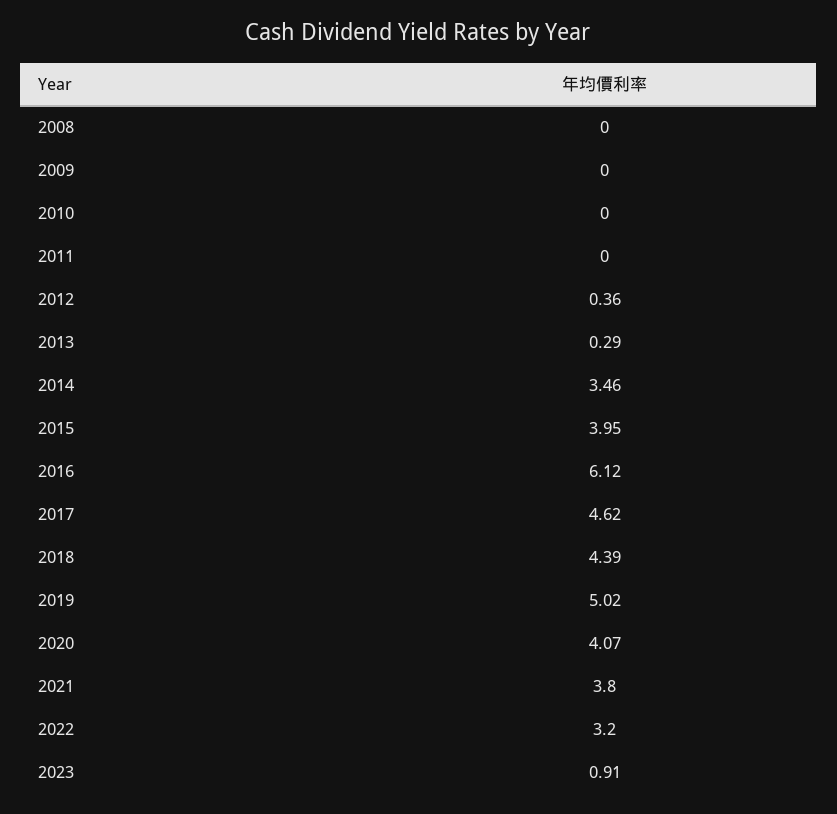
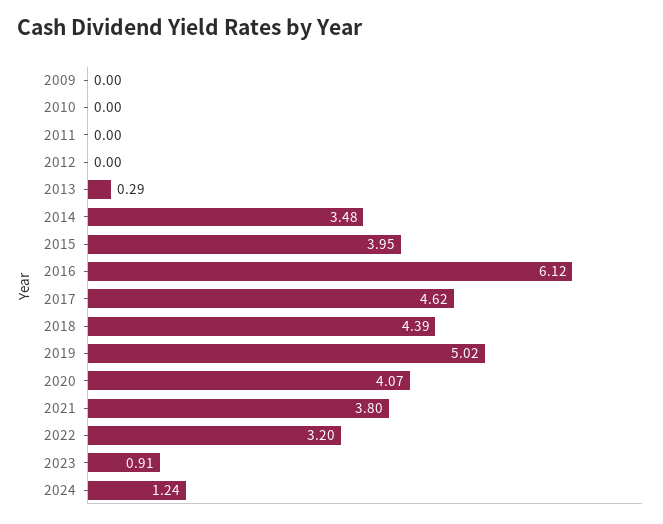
2008: 0 -> none
2012: 0.36 -> 0
2014: 3.46 -> 3.48
2024: none -> 1.24

